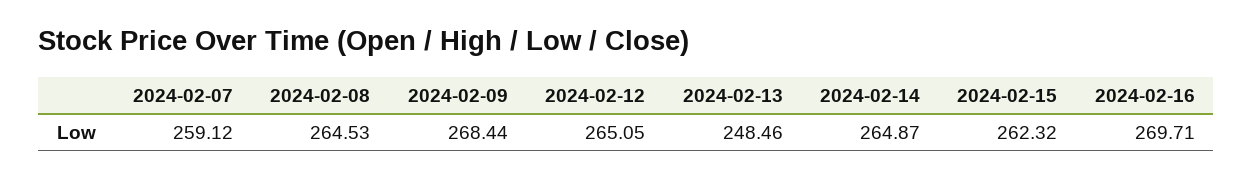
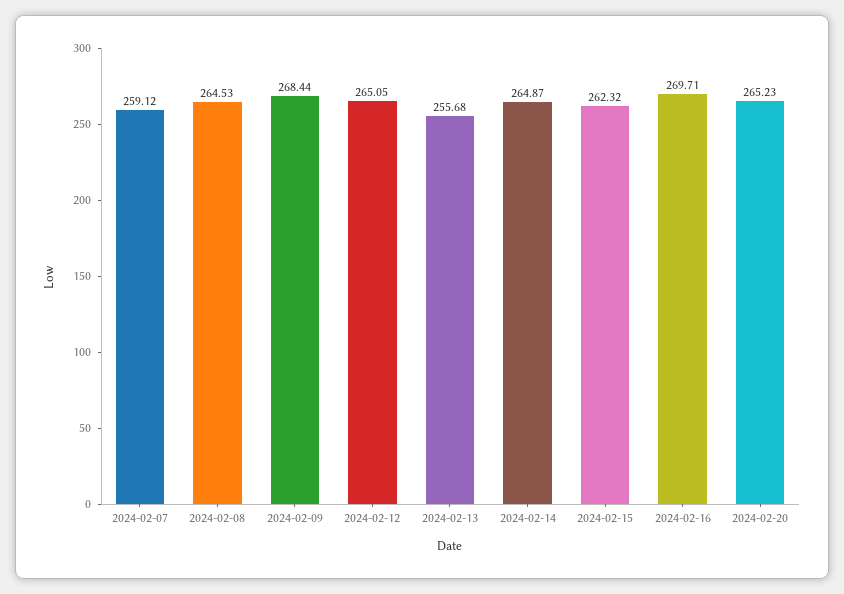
2024-02-13: 248.46 -> 255.68
2024-02-20: none -> 265.23

